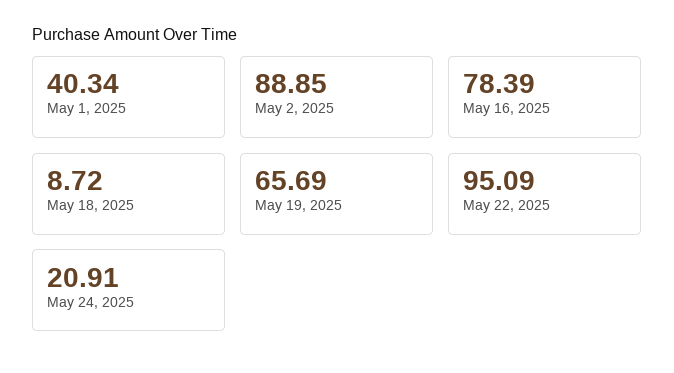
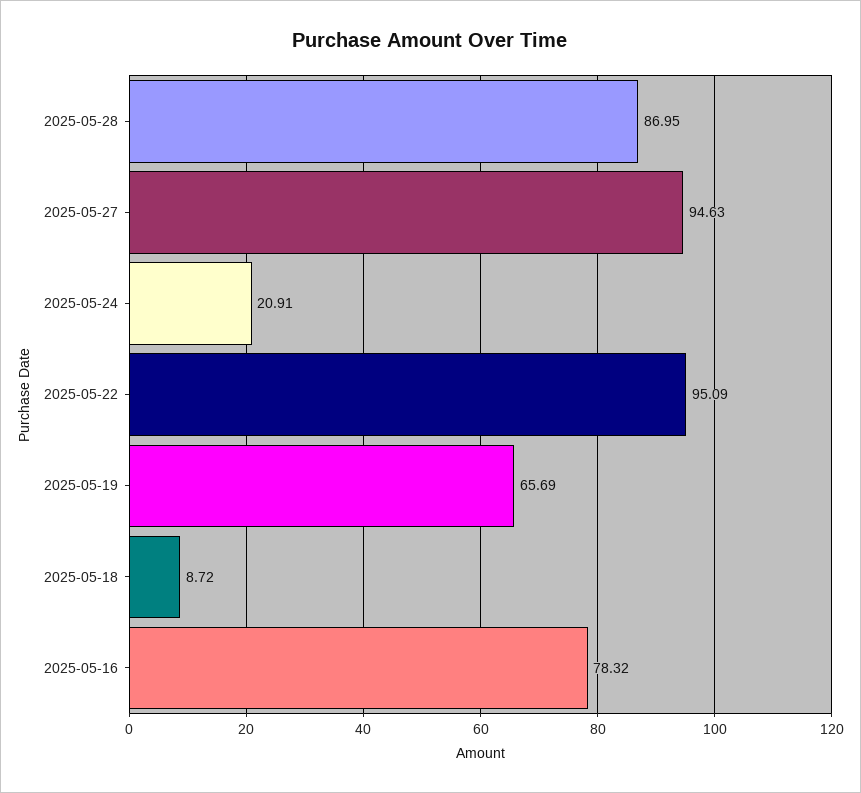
May 1, 2025: 40.34 -> none
May 2, 2025: 88.85 -> none
May 16, 2025: 78.39 -> 78.32
2025-05-28: none -> 86.95
2025-05-27: none -> 94.63

